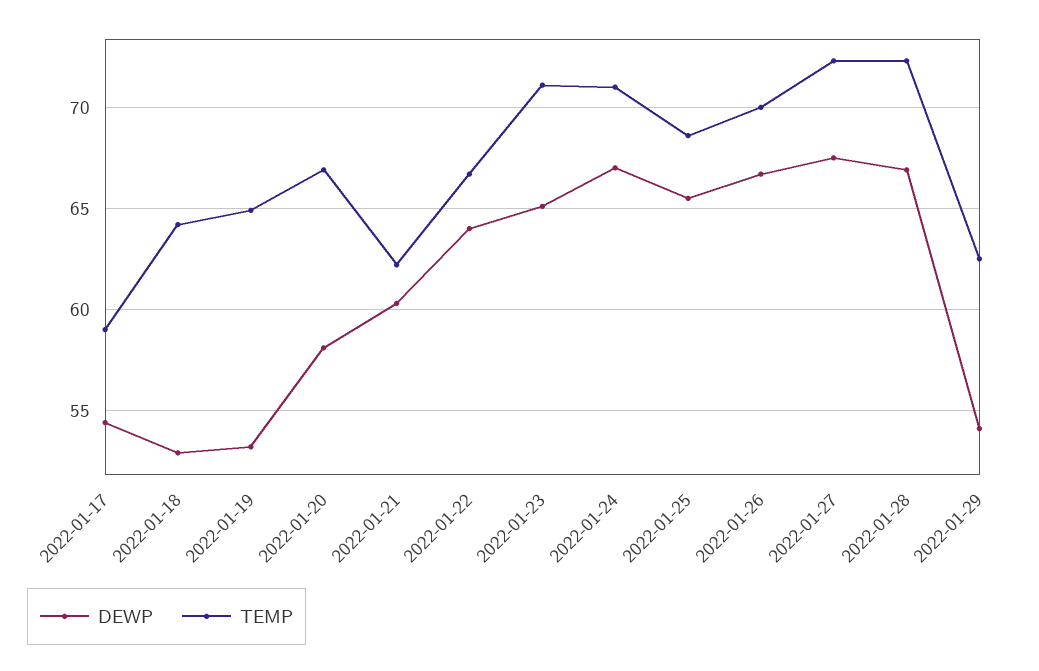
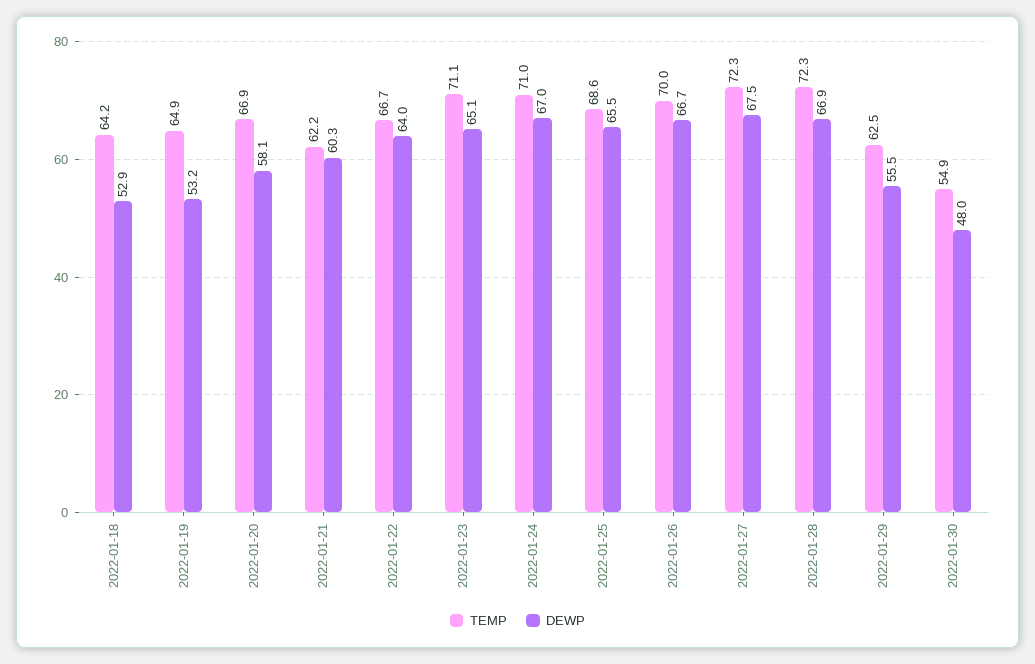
DEWP, 2022-01-17: 54.5 -> none
TEMP, 2022-01-17: 59 -> none
DEWP, 2022-01-29: 54 -> 55.5
TEMP, 2022-01-30: none -> 54.9
DEWP, 2022-01-30: none -> 48

